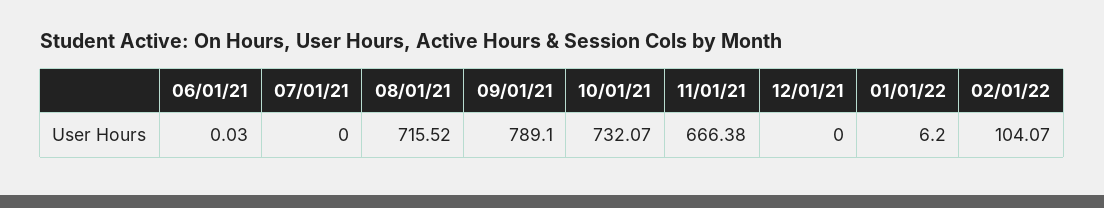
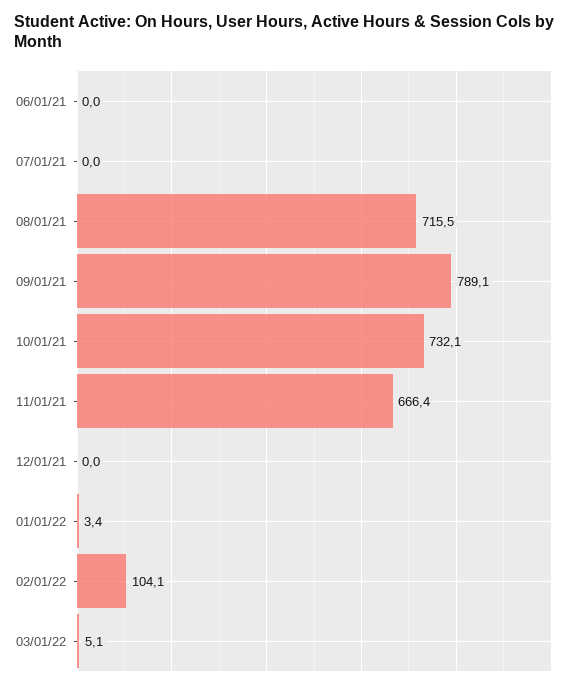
01/01/22: 6.2 -> 3.4
03/01/22: none -> 5.1

